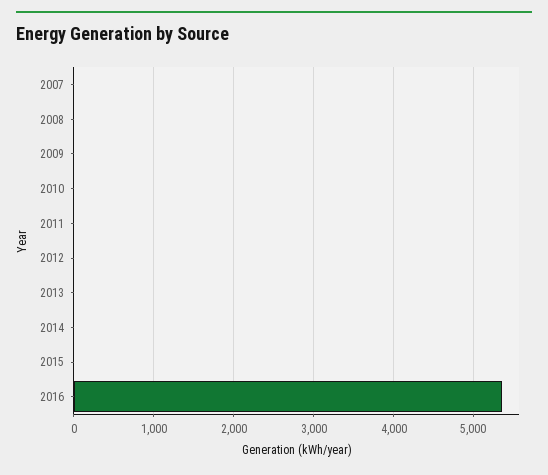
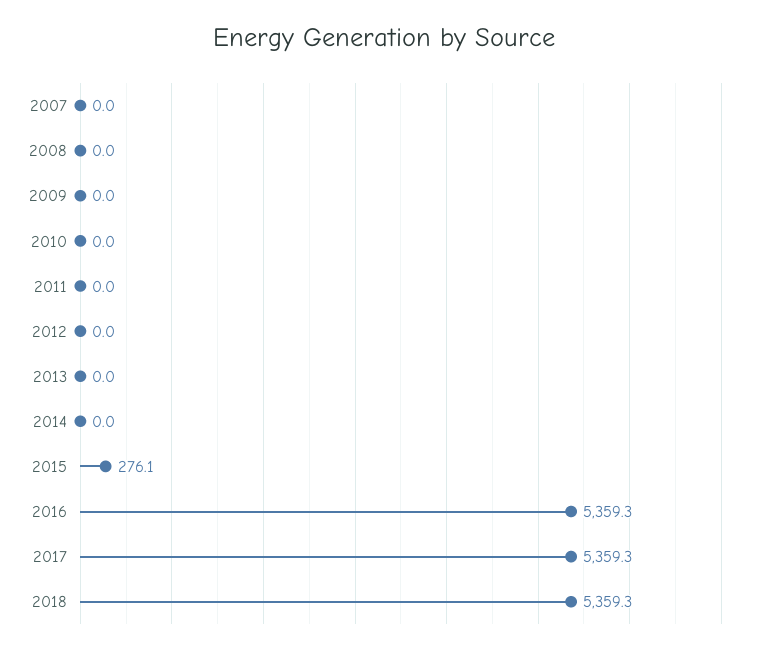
2015: 0 -> 276.1
2017: none -> 5359.3
2018: none -> 5359.3

